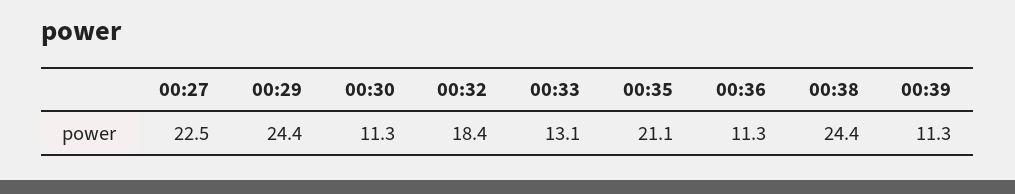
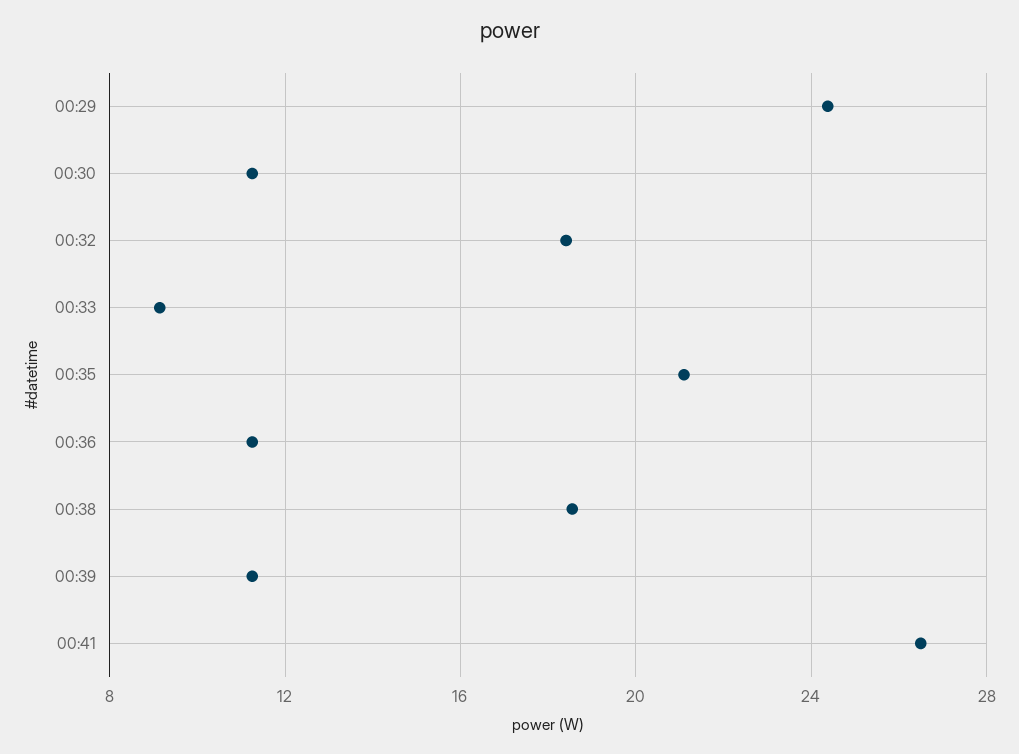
00:27: 22.5 -> none
00:33: 13.1 -> 9
00:38: 24.4 -> 18.5
00:41: none -> 26.5

